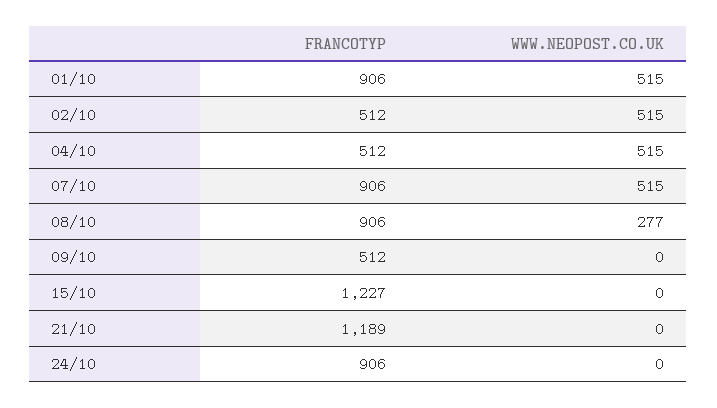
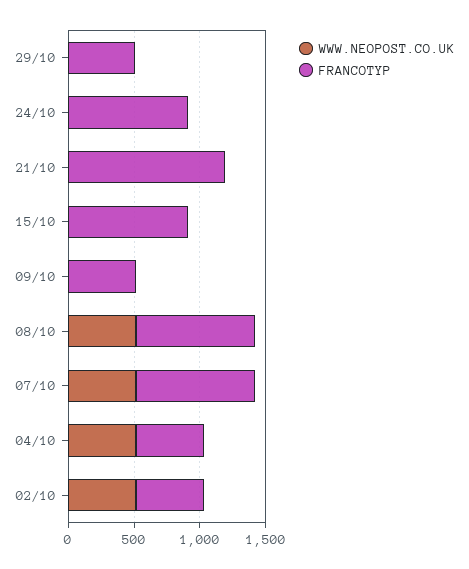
FRANCOTYP, 01/10: 906 -> none
WWW.NEOPOST.CO.UK, 01/10: 515 -> none
WWW.NEOPOST.CO.UK, 08/10: 277 -> 500
FRANCOTYP, 15/10: 1227 -> 900
WWW.NEOPOST.CO.UK, 29/10: none -> 0
FRANCOTYP, 29/10: none -> 500

